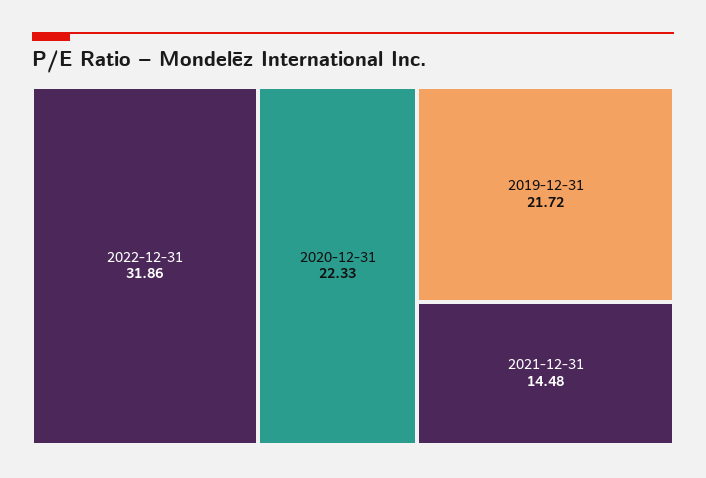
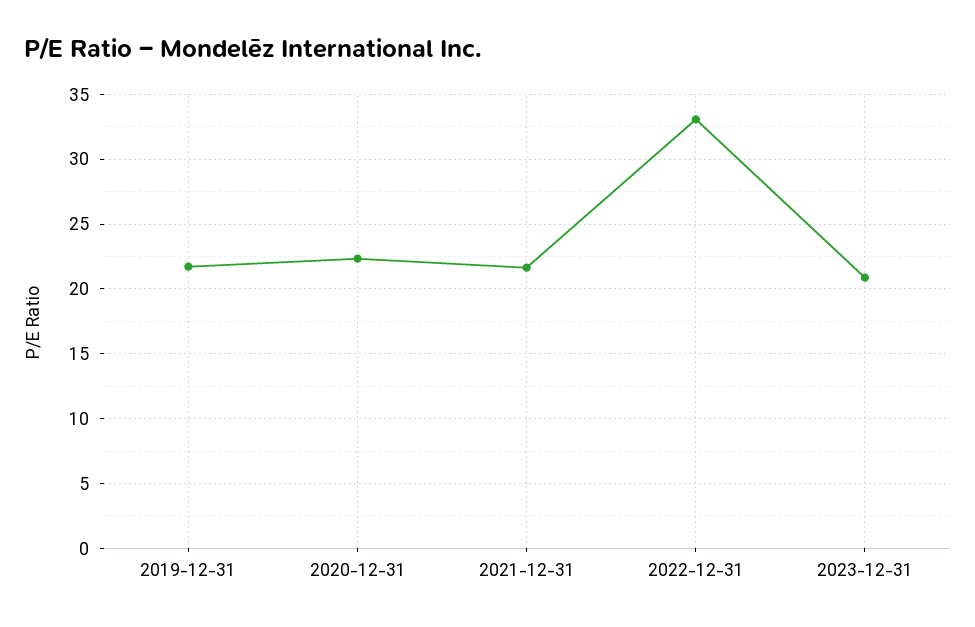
2022-12-31: 31.86 -> 33
2021-12-31: 14.48 -> 21.5
2023-12-31: none -> 21

